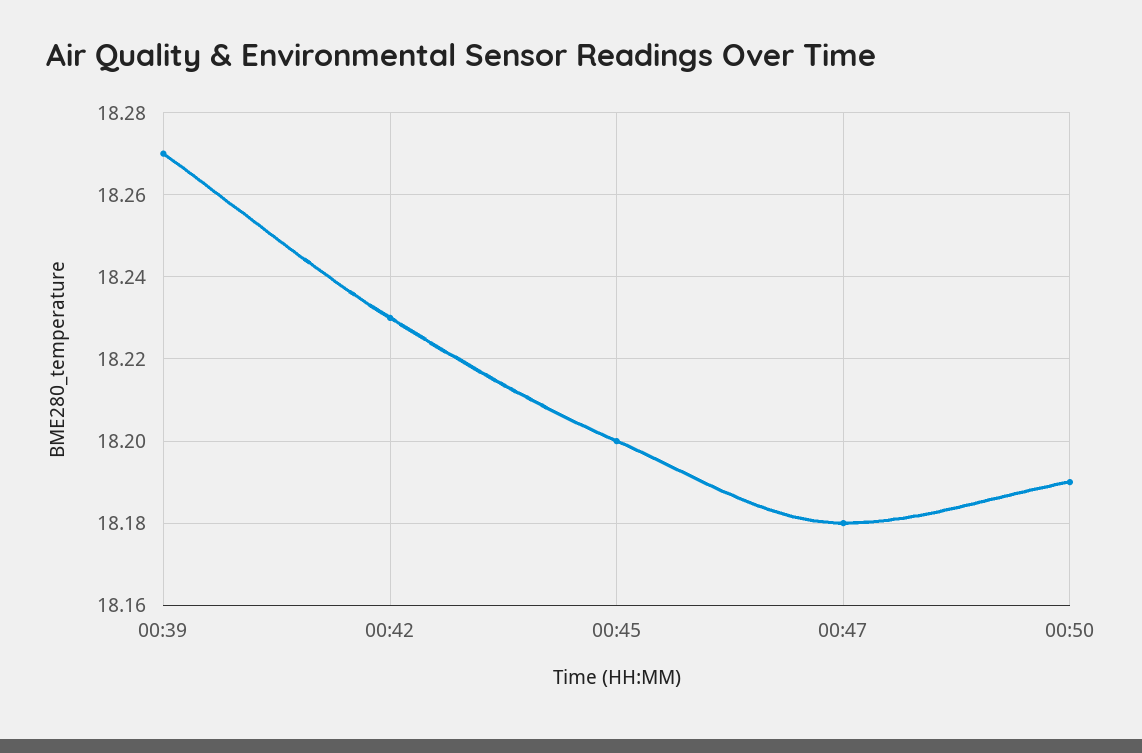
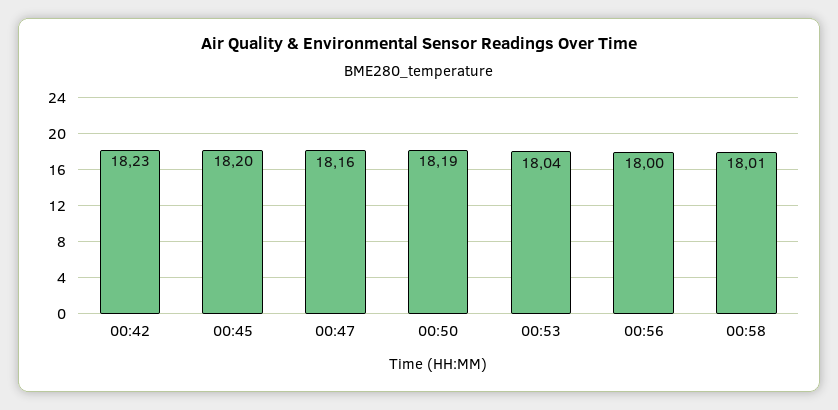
00:39: 18.27 -> none
00:47: 18.18 -> 18.16
00:53: none -> 18.04
00:56: none -> 18
00:58: none -> 18.01

